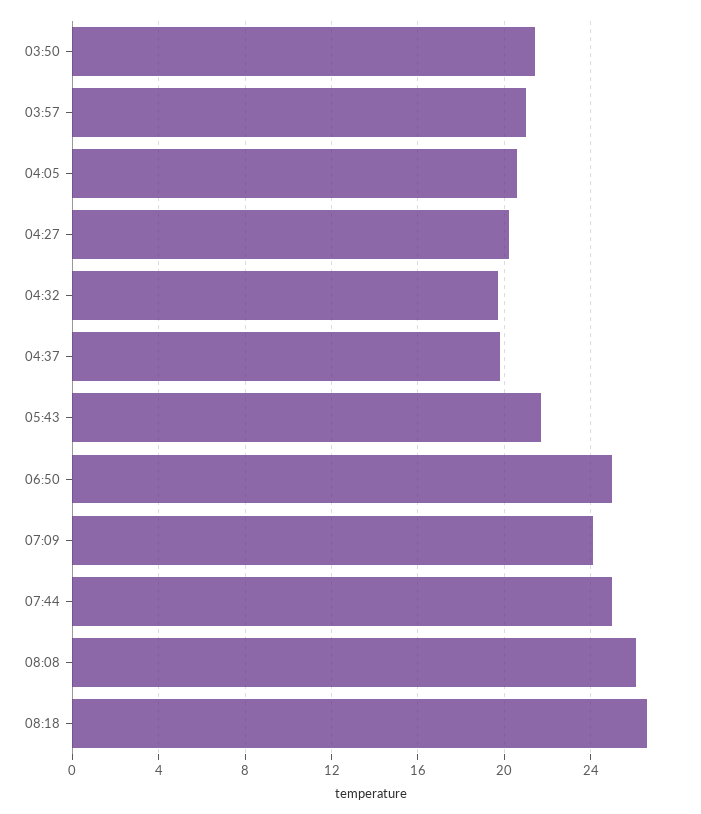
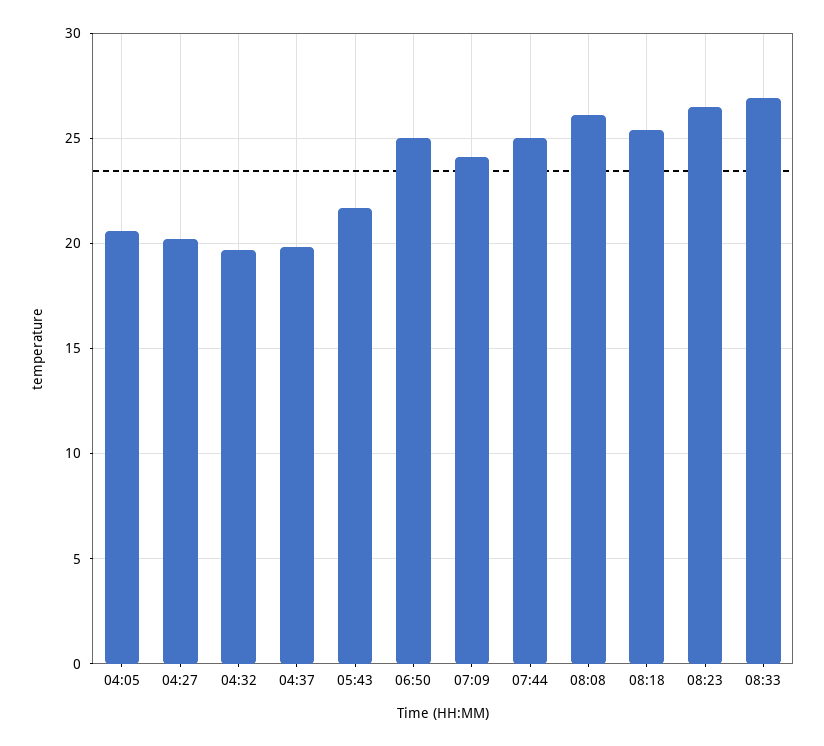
03:50: 21.5 -> none
03:57: 21 -> none
08:18: 26.5 -> 25.5
08:23: none -> 26.5
08:33: none -> 27

